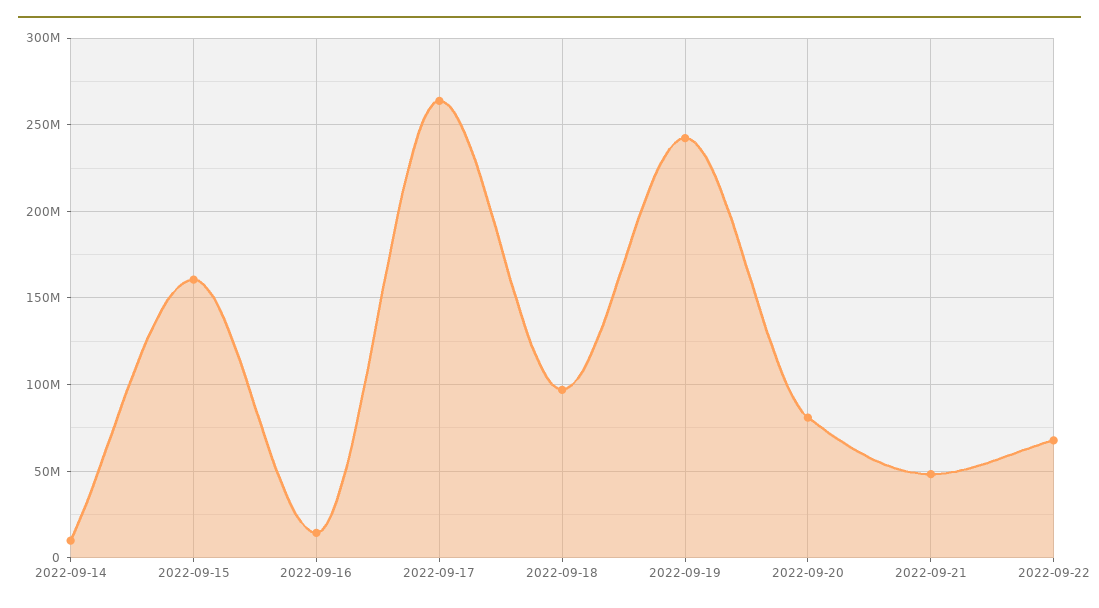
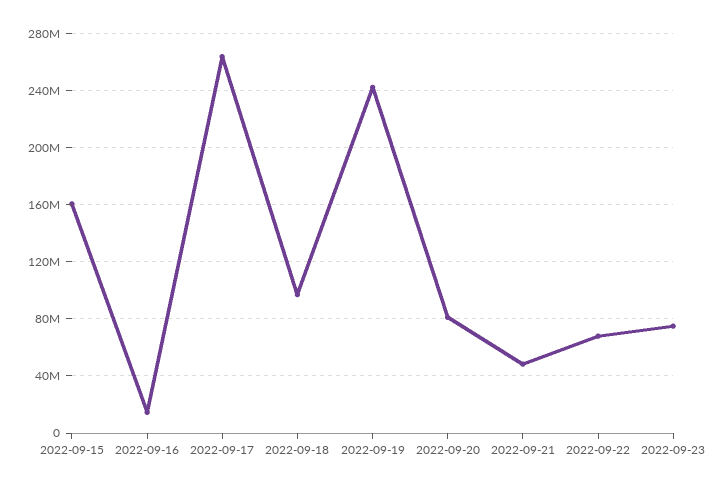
2022-09-14: 10000000 -> none
2022-09-23: none -> 75000000

